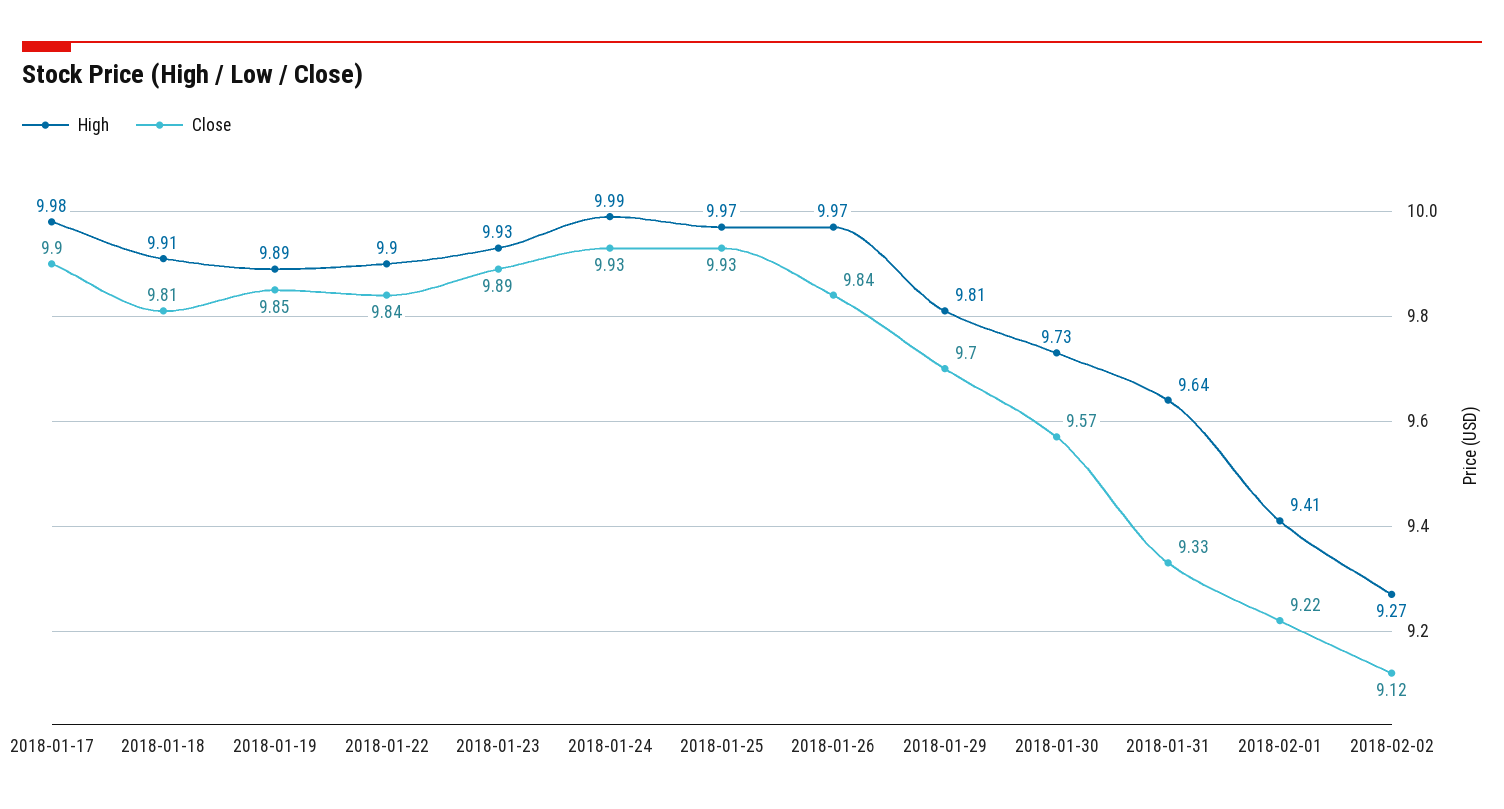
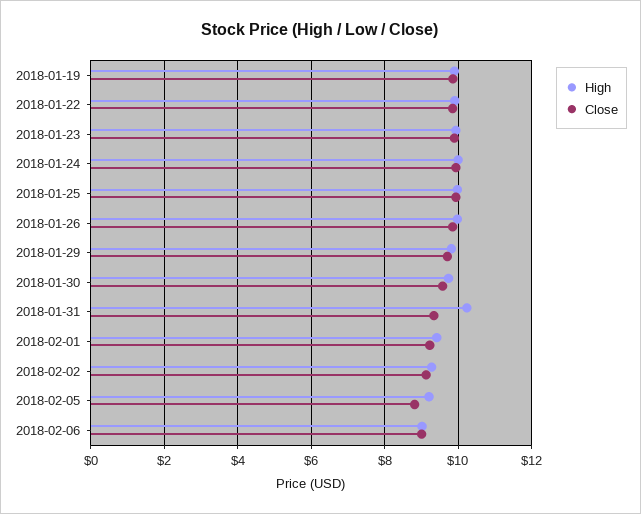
High, 2018-01-17: 9.98 -> none
Close, 2018-01-17: 9.9 -> none
High, 2018-01-18: 9.91 -> none
Close, 2018-01-18: 9.81 -> none
High, 2018-01-31: 9.64 -> 10.2
High, 2018-02-05: none -> 9.2
Close, 2018-02-05: none -> 8.8
High, 2018-02-06: none -> 9
Close, 2018-02-06: none -> 9

